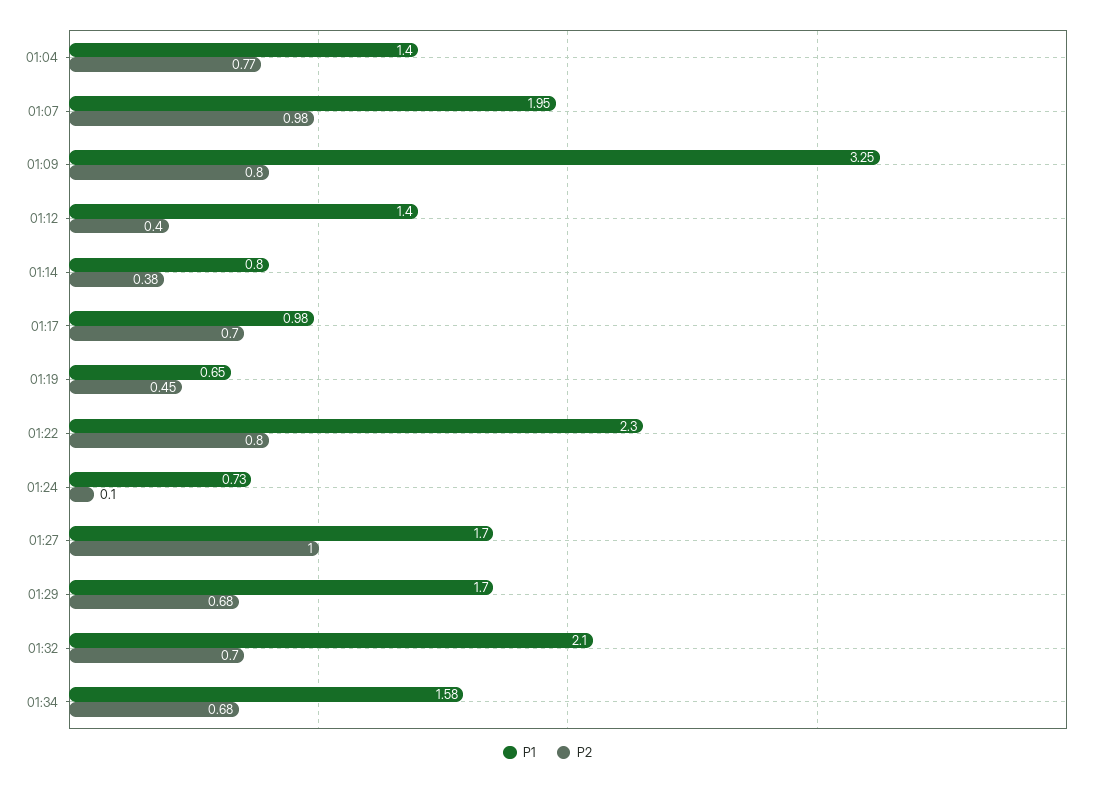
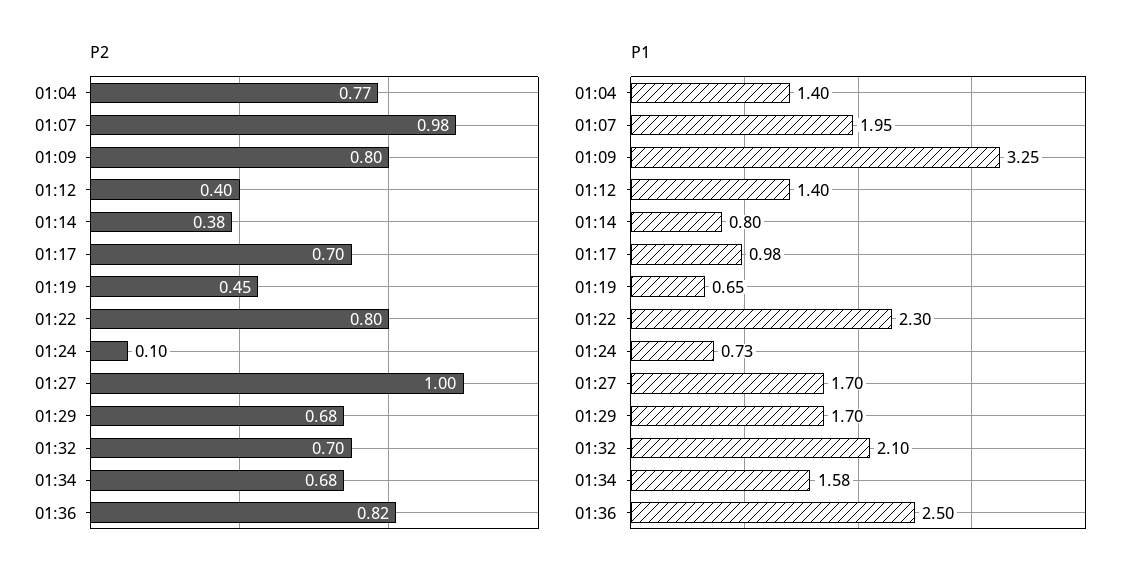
P2, 01:36: none -> 0.82
P1, 01:36: none -> 2.5

